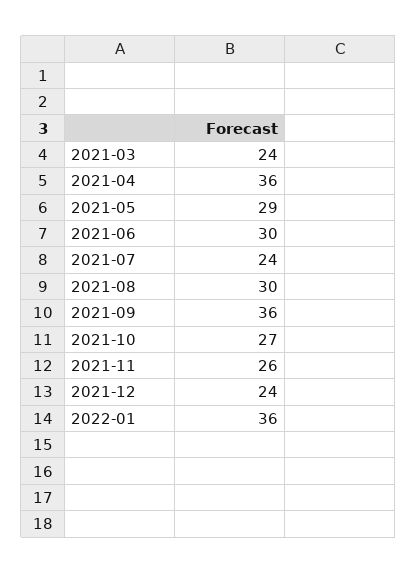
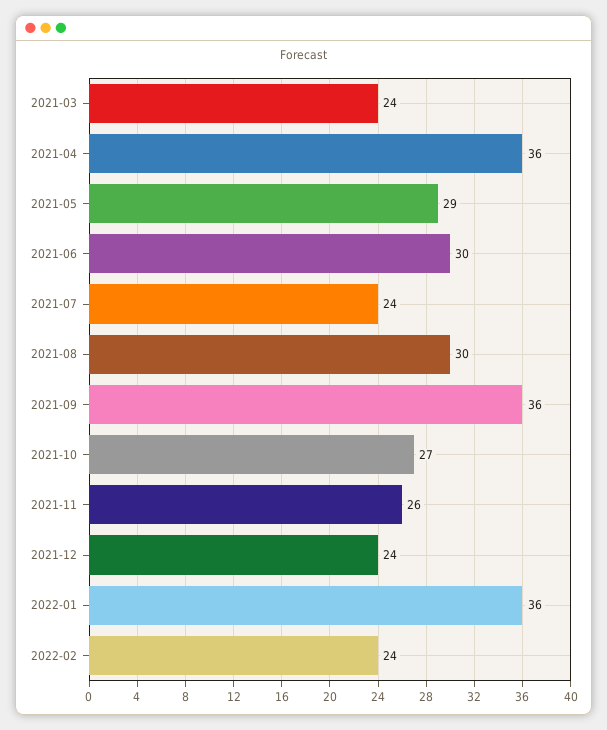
2022-02: none -> 24

